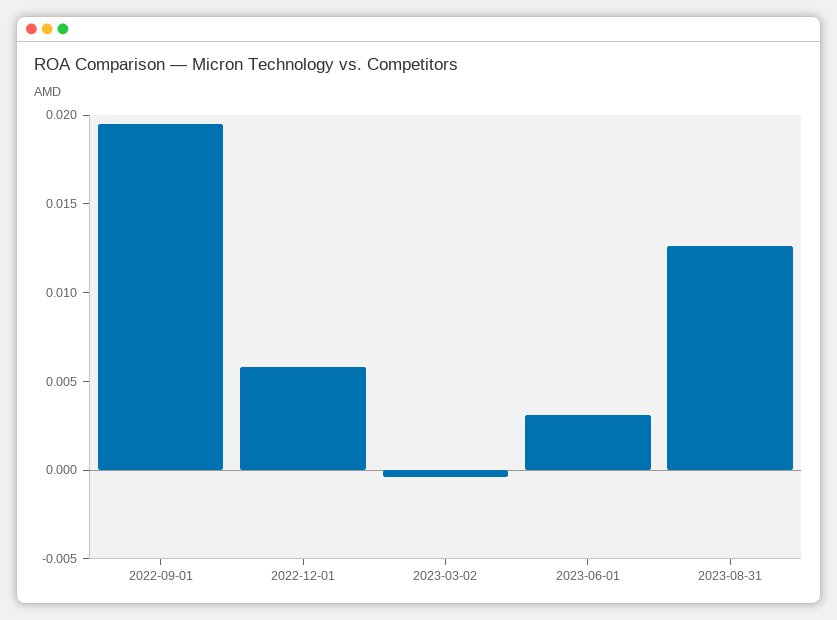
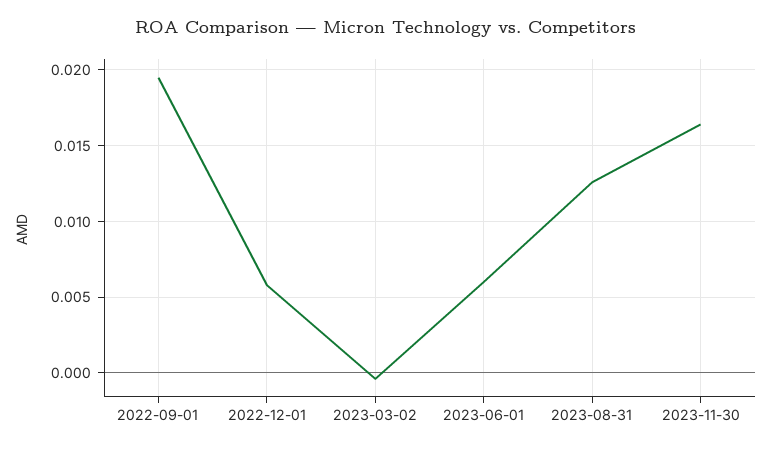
2023-06-01: 0.003 -> 0.006
2023-11-30: none -> 0.0165

